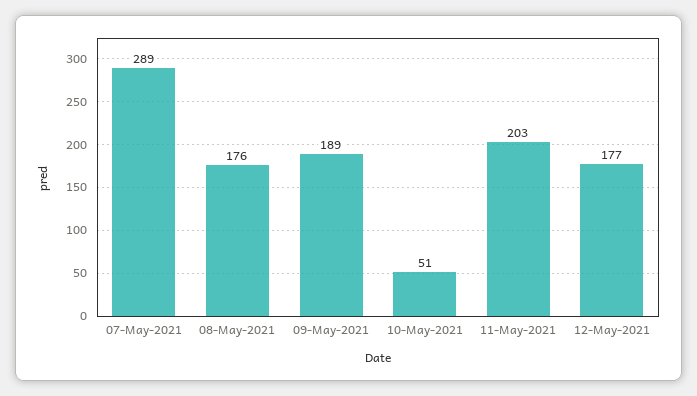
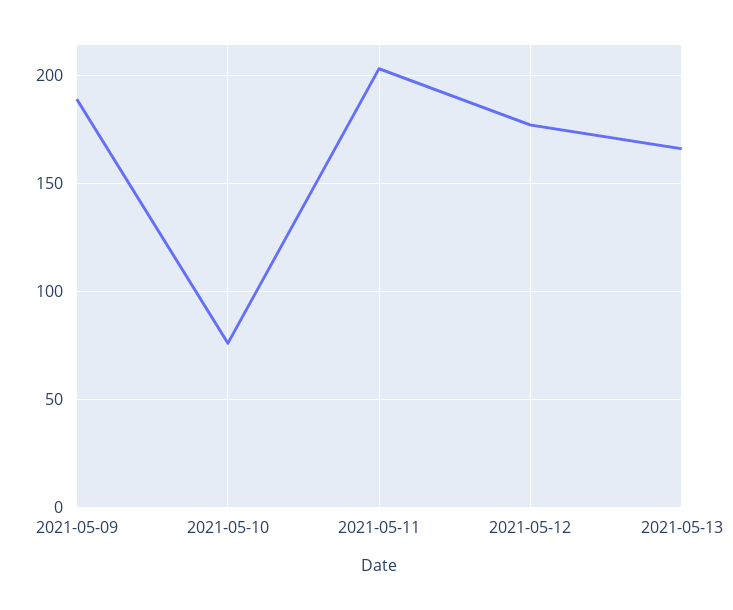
07-May-2021: 289 -> none
08-May-2021: 176 -> none
10-May-2021: 51 -> 75
2021-05-13: none -> 165

